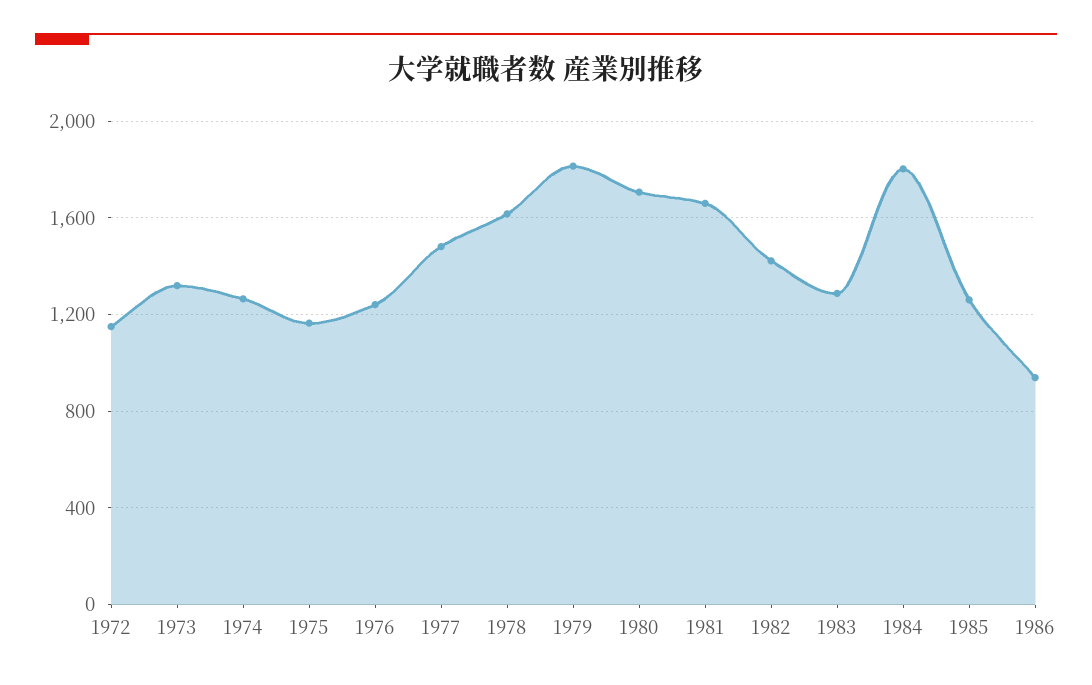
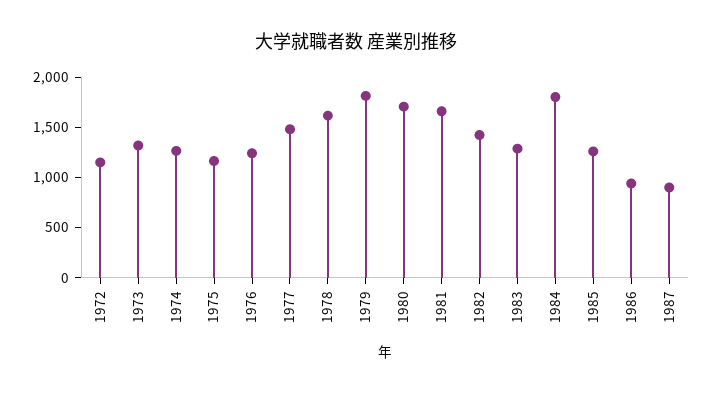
1987: none -> 900

